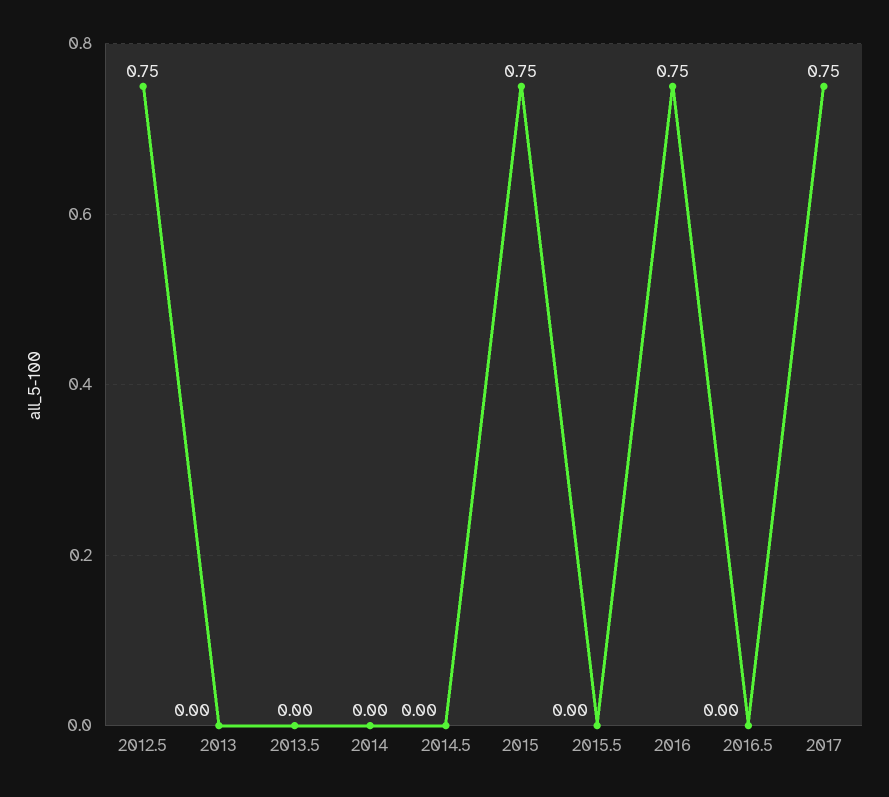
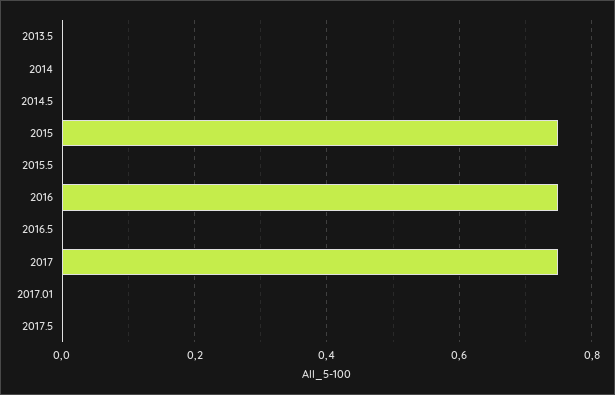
2012.5: 0.75 -> none
2013: 0 -> none
2017.01: none -> 0
2017.5: none -> 0

